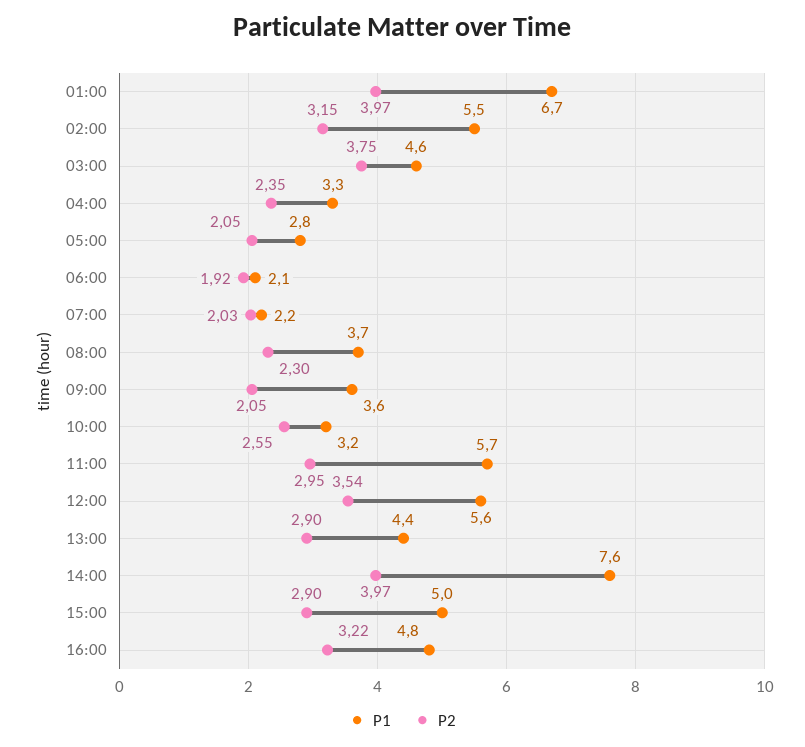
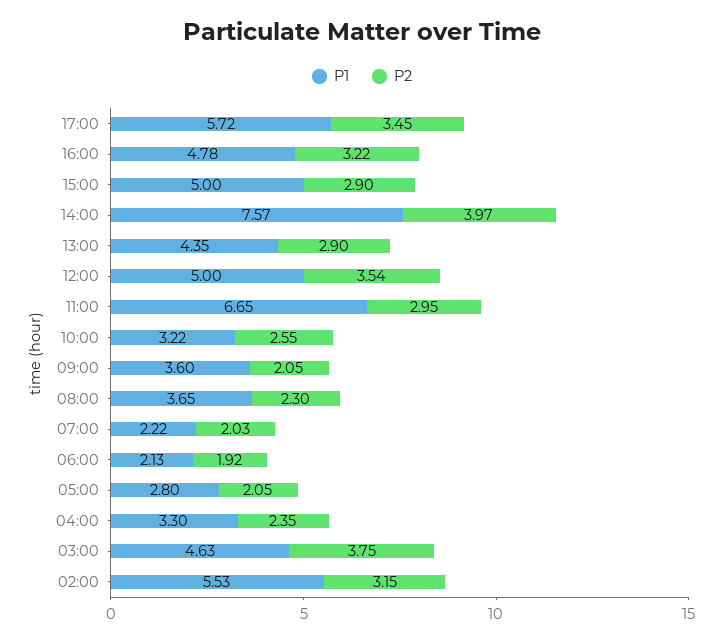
P1, 01:00: 6.7 -> none
P2, 01:00: 3.97 -> none
P1, 11:00: 5.7 -> 6.65
P1, 12:00: 5.6 -> 5
P1, 17:00: none -> 5.72
P2, 17:00: none -> 3.45

